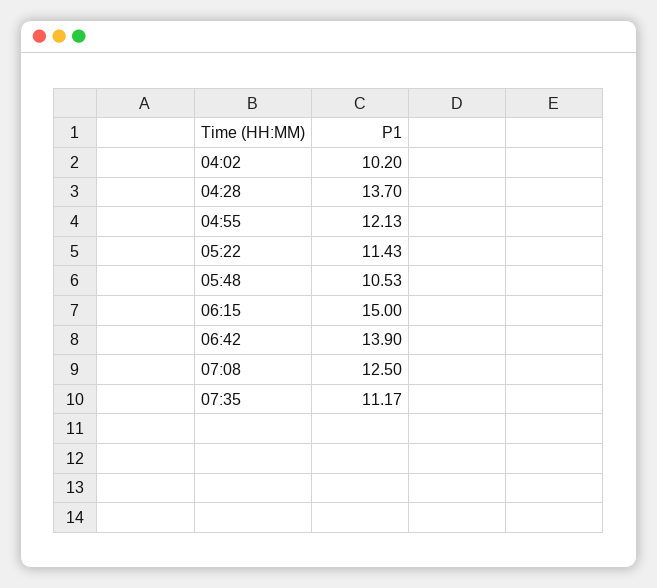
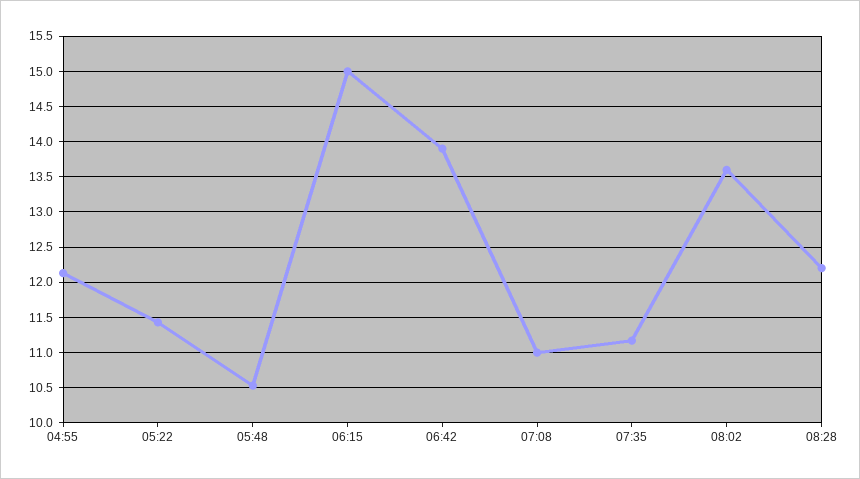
04:02: 10.2 -> none
04:28: 13.7 -> none
07:08: 12.5 -> 11
08:02: none -> 13.6
08:28: none -> 12.2

